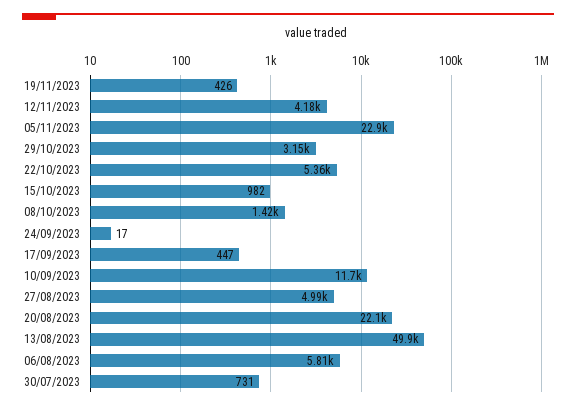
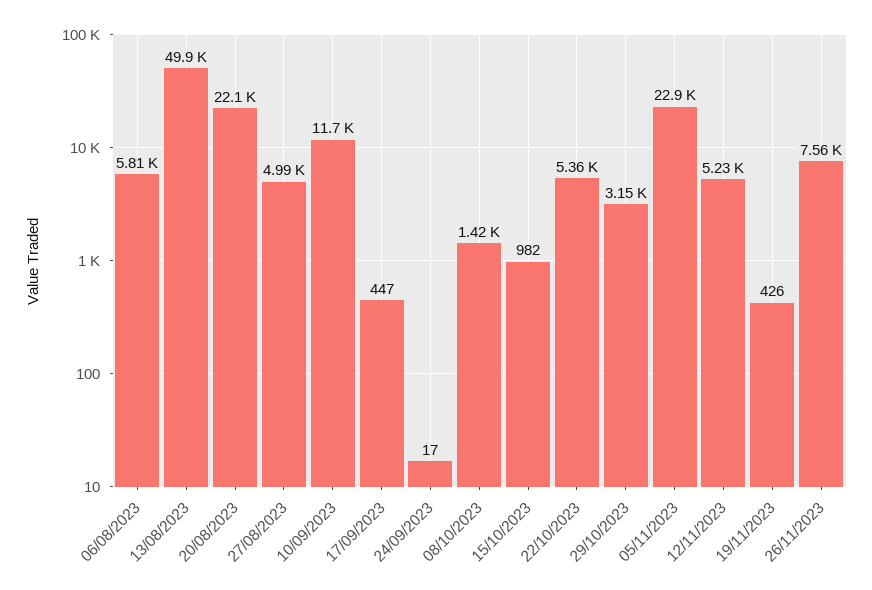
12/11/2023: 4180 -> 5230
30/07/2023: 731 -> none
26/11/2023: none -> 7560

